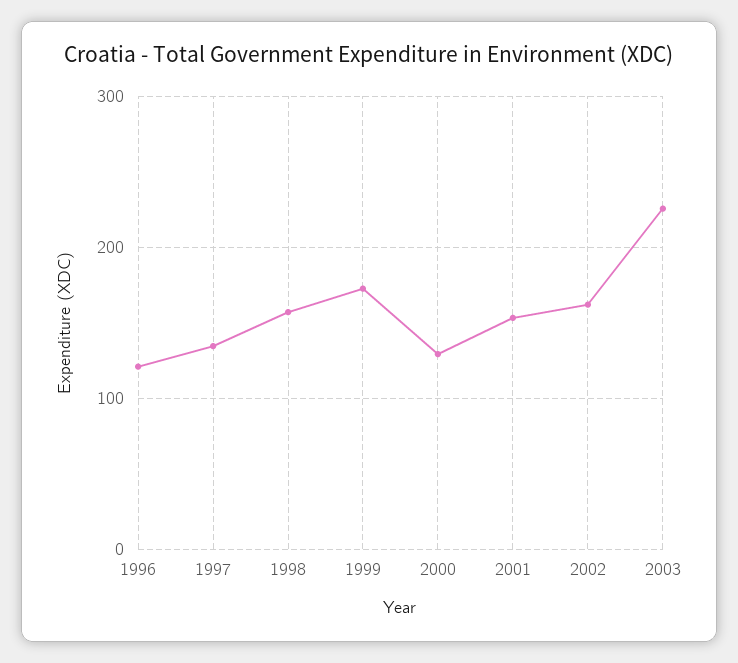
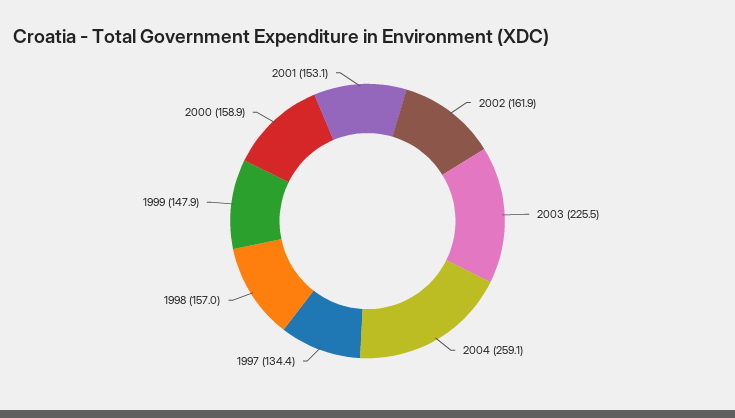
1996: 120 -> none
1999: 170 -> 147.9
2000: 130 -> 158.9
2004: none -> 259.1

